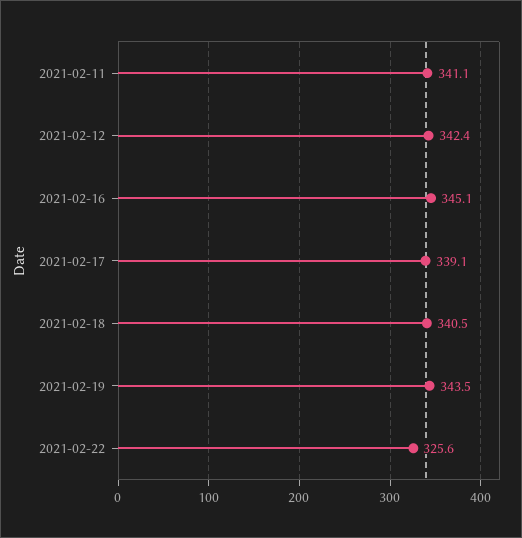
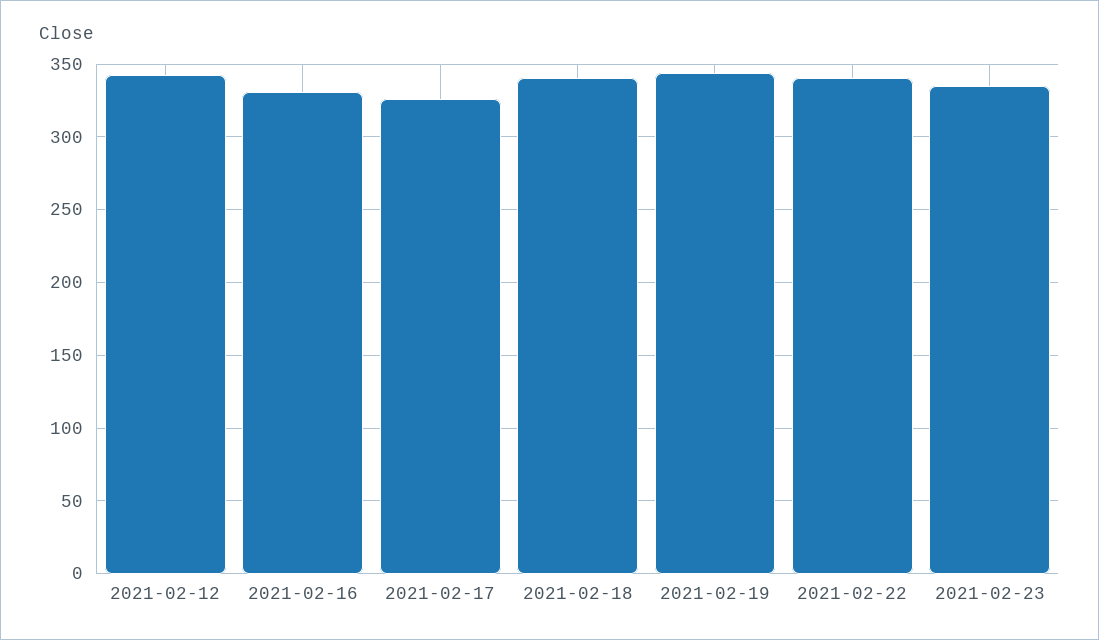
2021-02-11: 341.1 -> none
2021-02-16: 345.1 -> 330
2021-02-17: 339.1 -> 325
2021-02-22: 325.6 -> 340
2021-02-23: none -> 335

